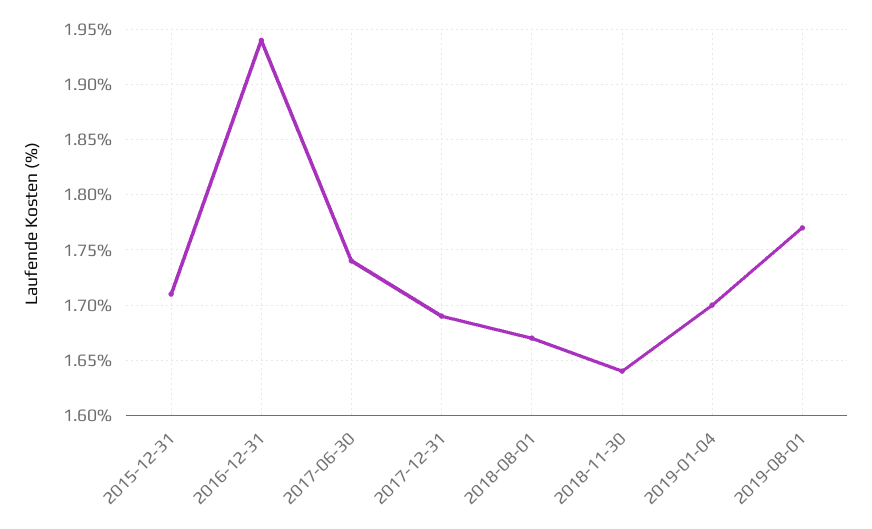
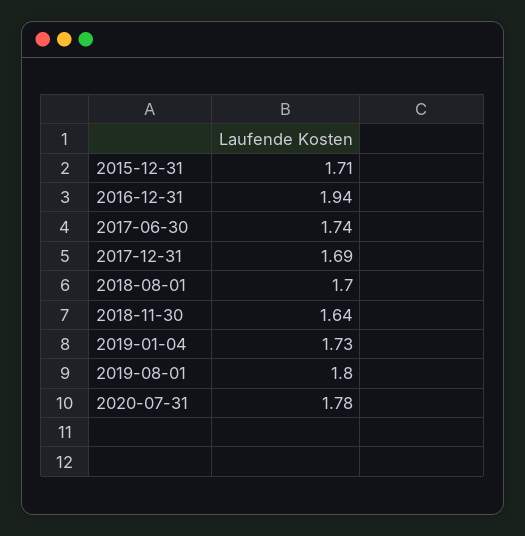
2018-08-01: 1.67 -> 1.7
2019-01-04: 1.7 -> 1.73
2019-08-01: 1.77 -> 1.8
2020-07-31: none -> 1.78

